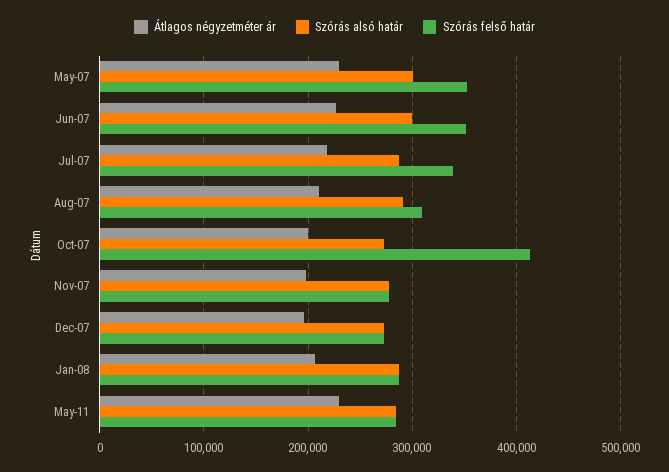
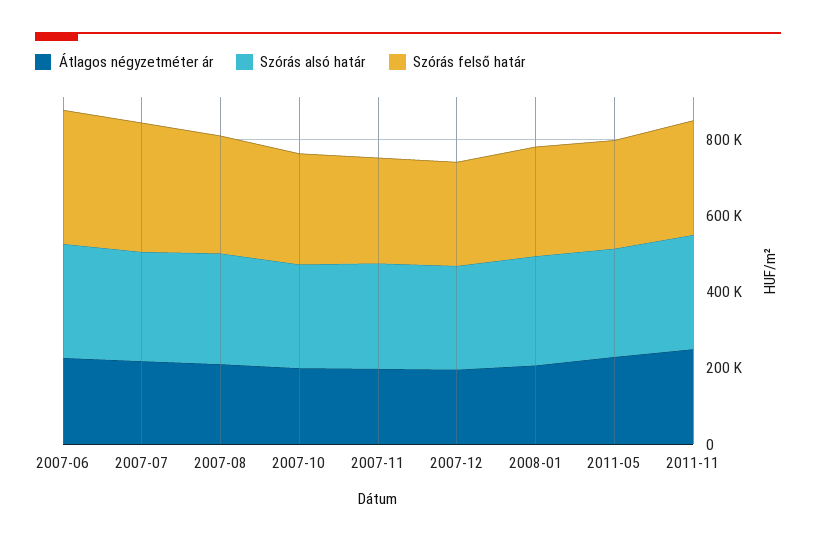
Átlagos négyzetméter ár, May-07: 230000 -> none
Szórás alsó határ, May-07: 300000 -> none
Szórás felső határ, May-07: 350000 -> none
Szórás felső határ, Oct-07: 410000 -> 300000
Átlagos négyzetméter ár, 2011-11: none -> 250000
Szórás alsó határ, 2011-11: none -> 300000
Szórás felső határ, 2011-11: none -> 300000

